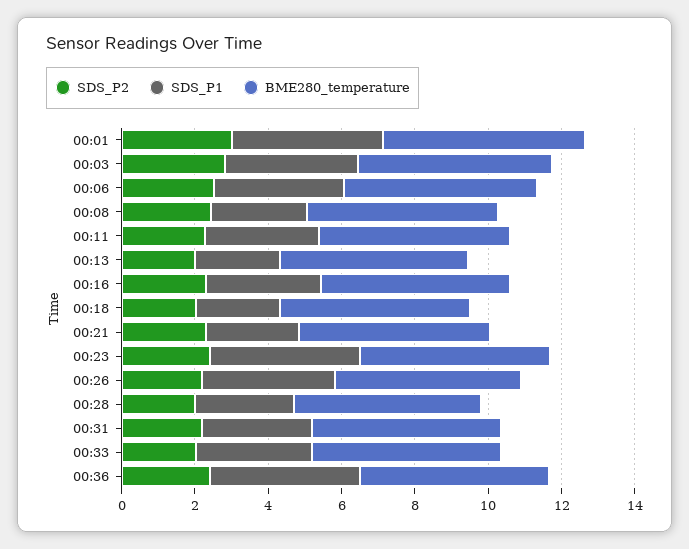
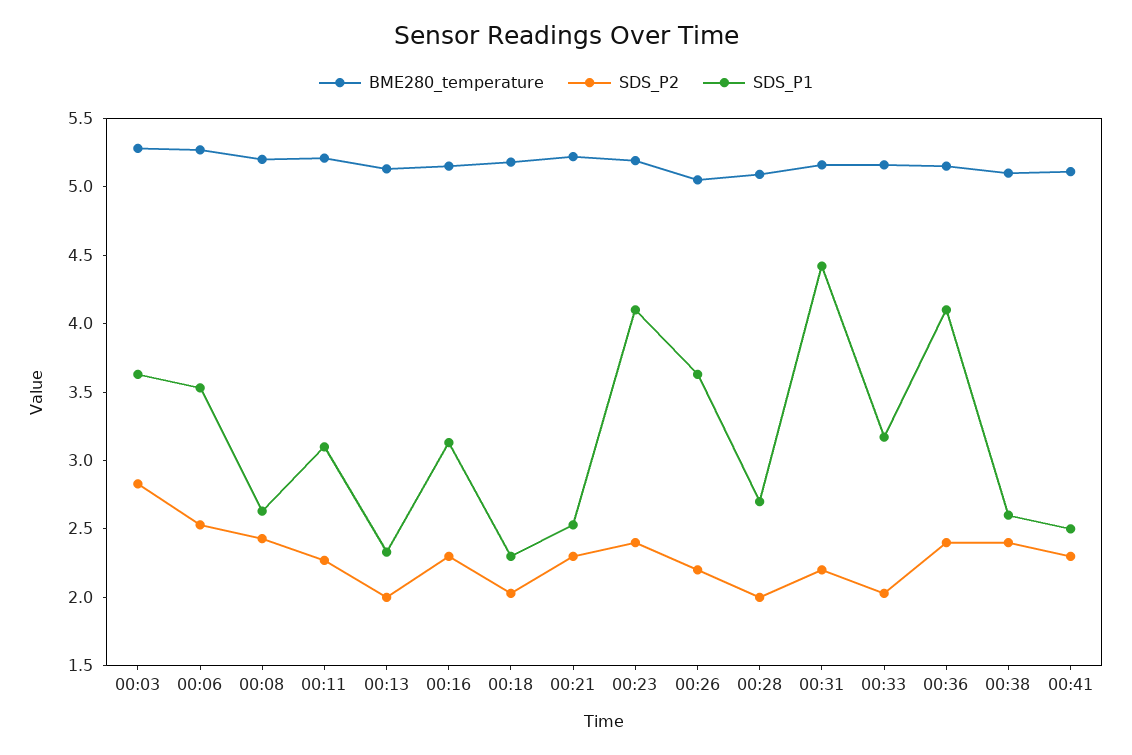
SDS_P2, 00:01: 3 -> none
SDS_P1, 00:01: 4 -> none
BME280_temperature, 00:01: 5.5 -> none
SDS_P1, 00:31: 3 -> 4.4
BME280_temperature, 00:38: none -> 5.1
SDS_P2, 00:38: none -> 2.4
SDS_P1, 00:38: none -> 2.6
BME280_temperature, 00:41: none -> 5.1
SDS_P2, 00:41: none -> 2.3
SDS_P1, 00:41: none -> 2.5

